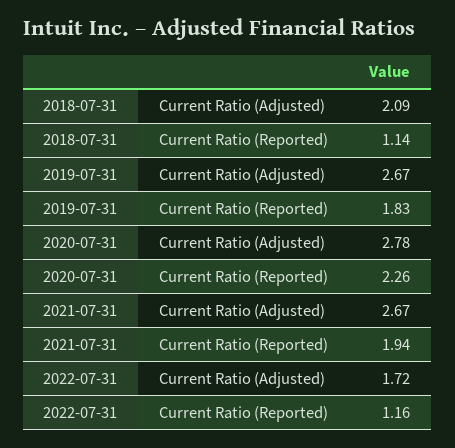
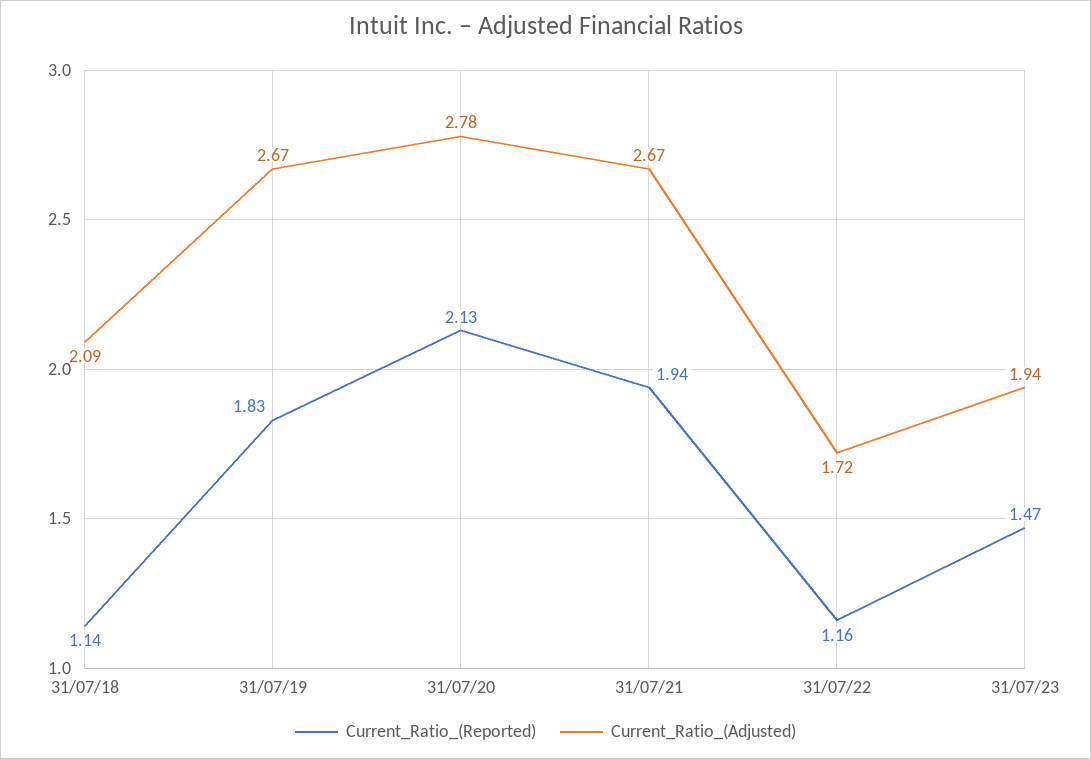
Current Ratio (Reported), 2020-07-31: 2.26 -> 2.13
Current Ratio (Reported), 31/07/23: none -> 1.47
Current Ratio (Adjusted), 31/07/23: none -> 1.94

